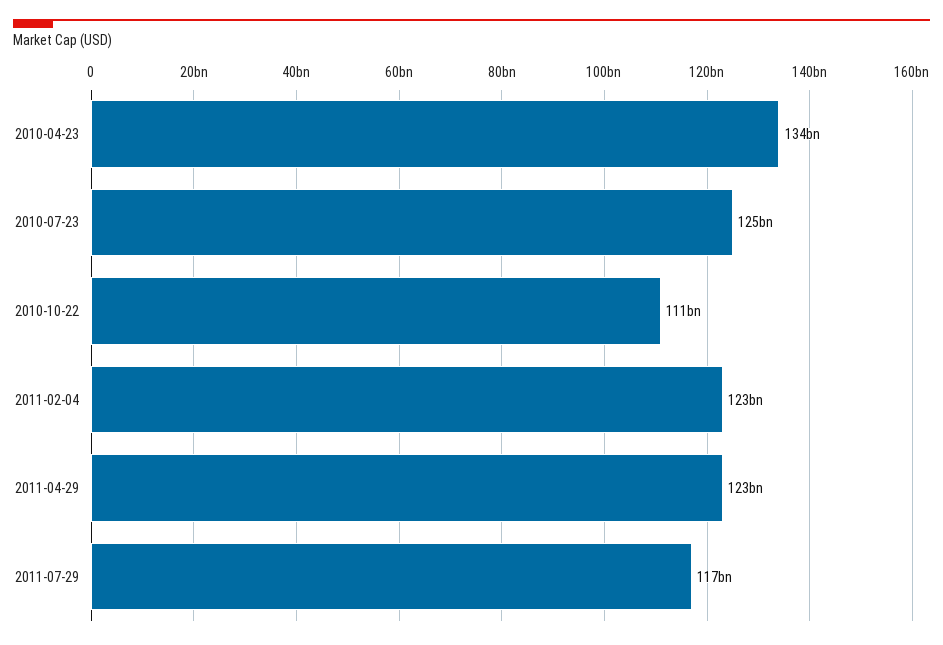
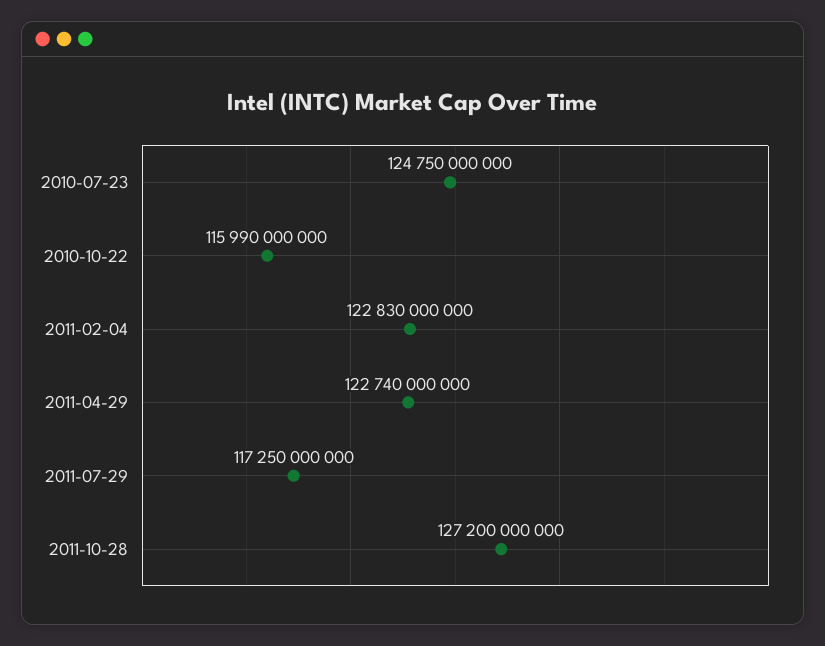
2010-04-23: 134000000000 -> none
2010-10-22: 111000000000 -> 115990000000
2011-10-28: none -> 127200000000

